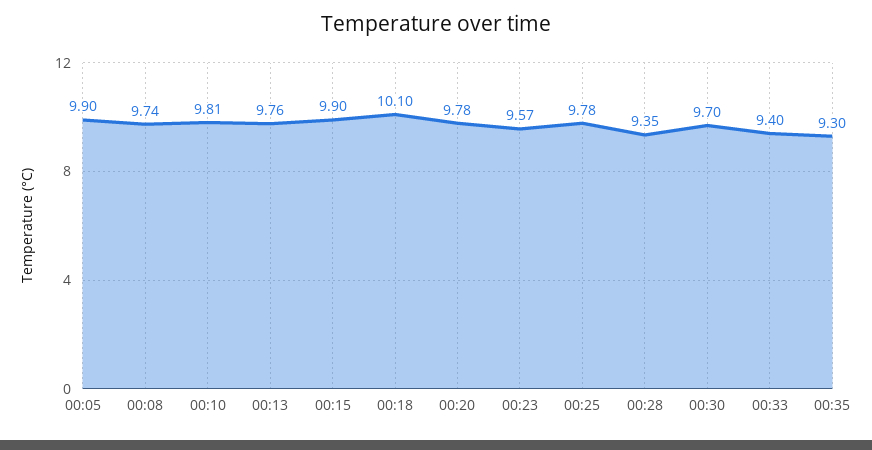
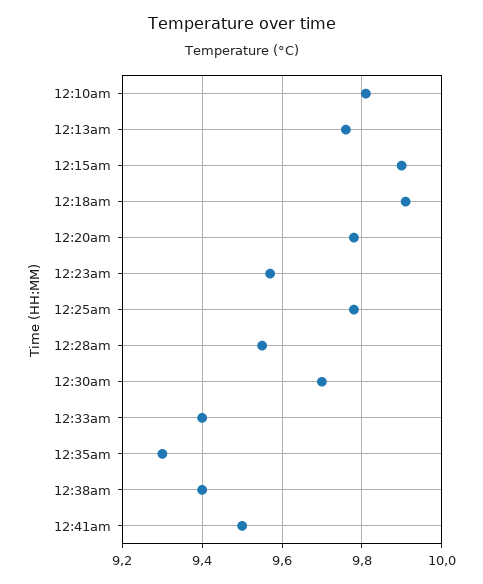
00:05: 9.9 -> none
00:08: 9.74 -> none
00:18: 10.1 -> 9.9
00:28: 9.35 -> 9.55
12:38am: none -> 9.4
12:41am: none -> 9.5

